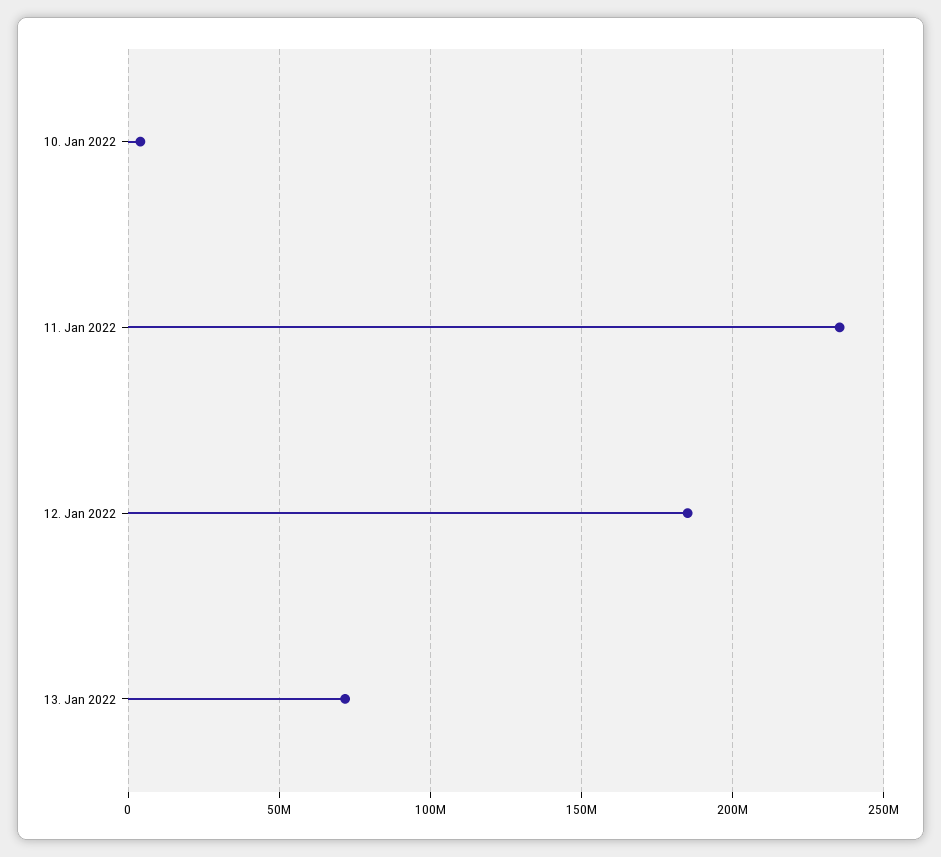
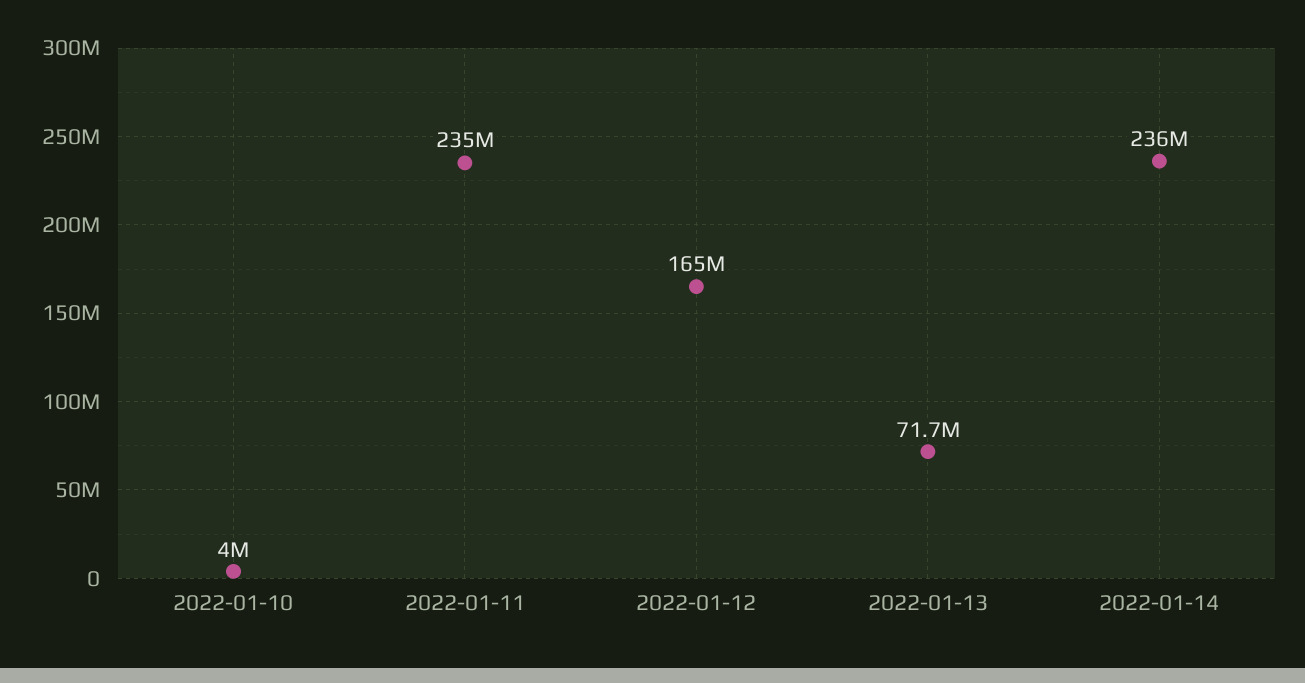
12. Jan 2022: 185000000 -> 165000000
2022-01-14: none -> 236000000

